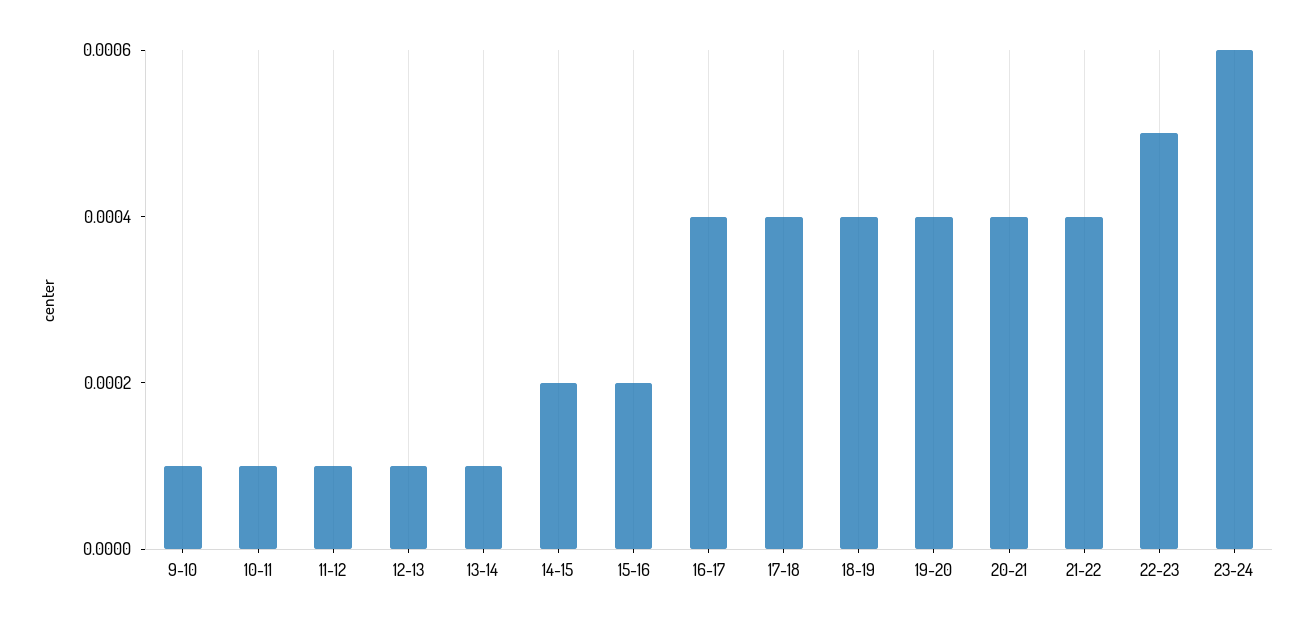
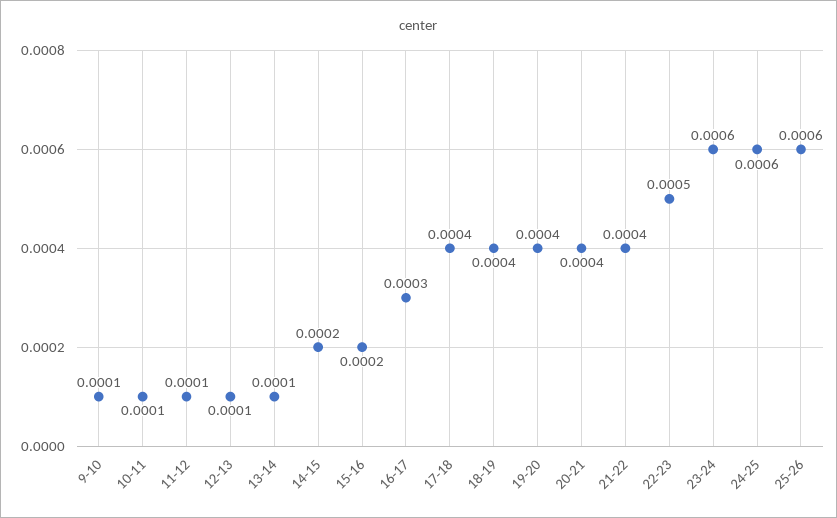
16-17: 0.0004 -> 0.0003
24-25: none -> 0.0006
25-26: none -> 0.0006

